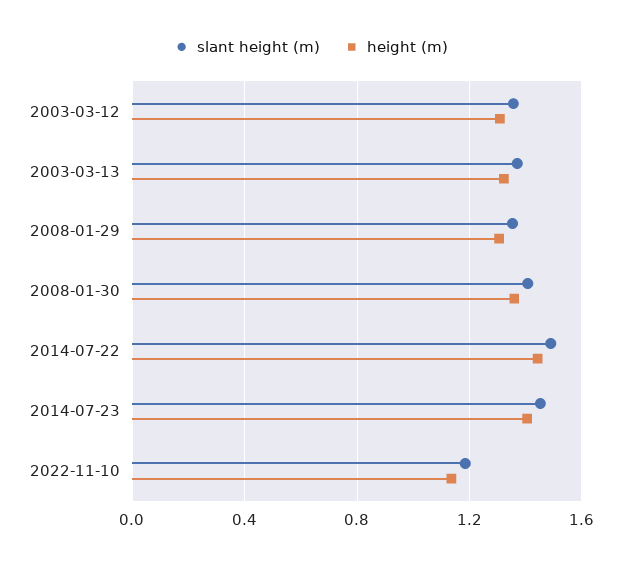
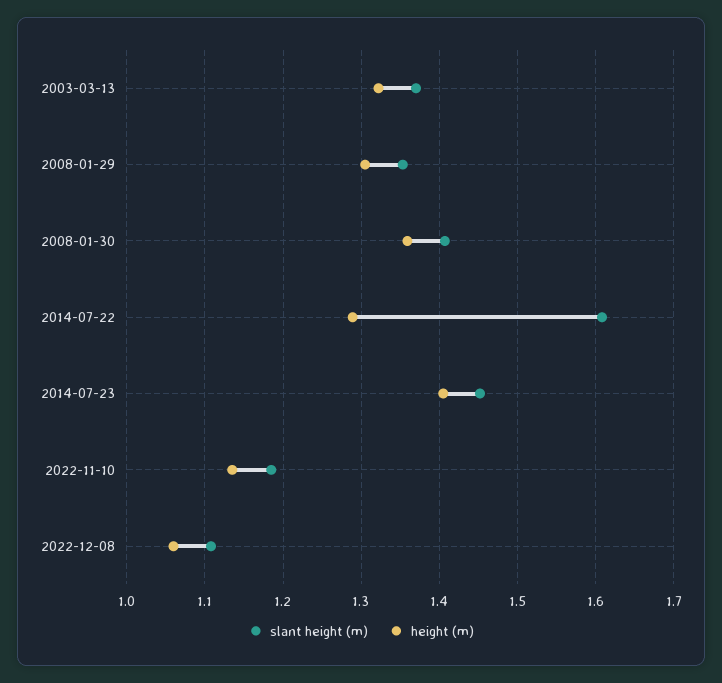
slant height (m), 2003-03-12: 1.35 -> none
height (m), 2003-03-12: 1.3 -> none
slant height (m), 2014-07-22: 1.5 -> 1.61
height (m), 2014-07-22: 1.45 -> 1.29
slant height (m), 2022-12-08: none -> 1.11
height (m), 2022-12-08: none -> 1.06

